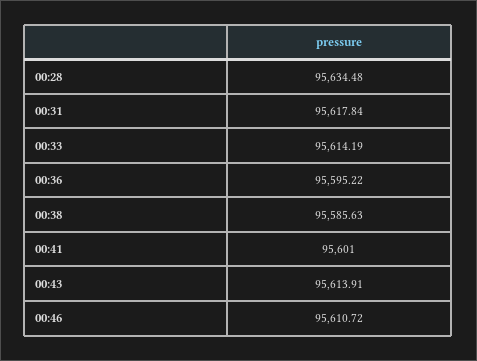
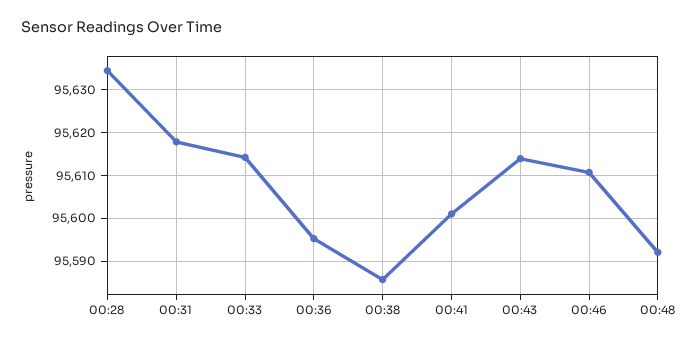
00:48: none -> 95592

